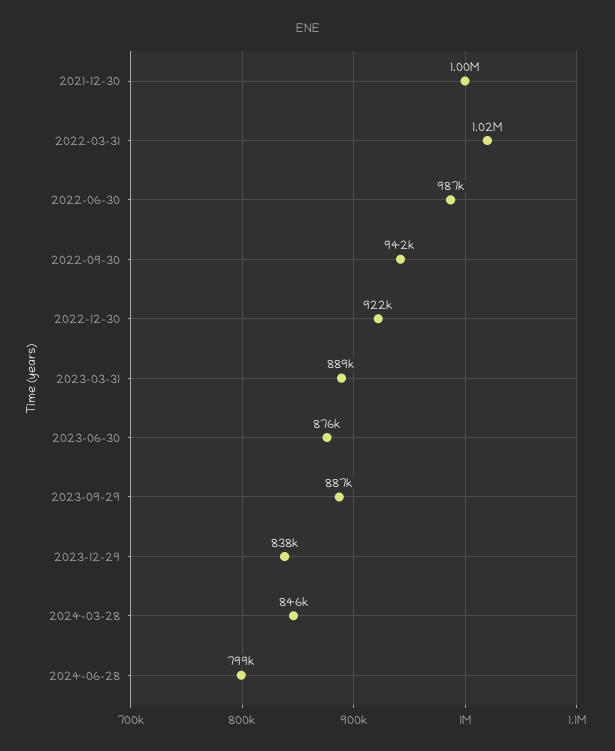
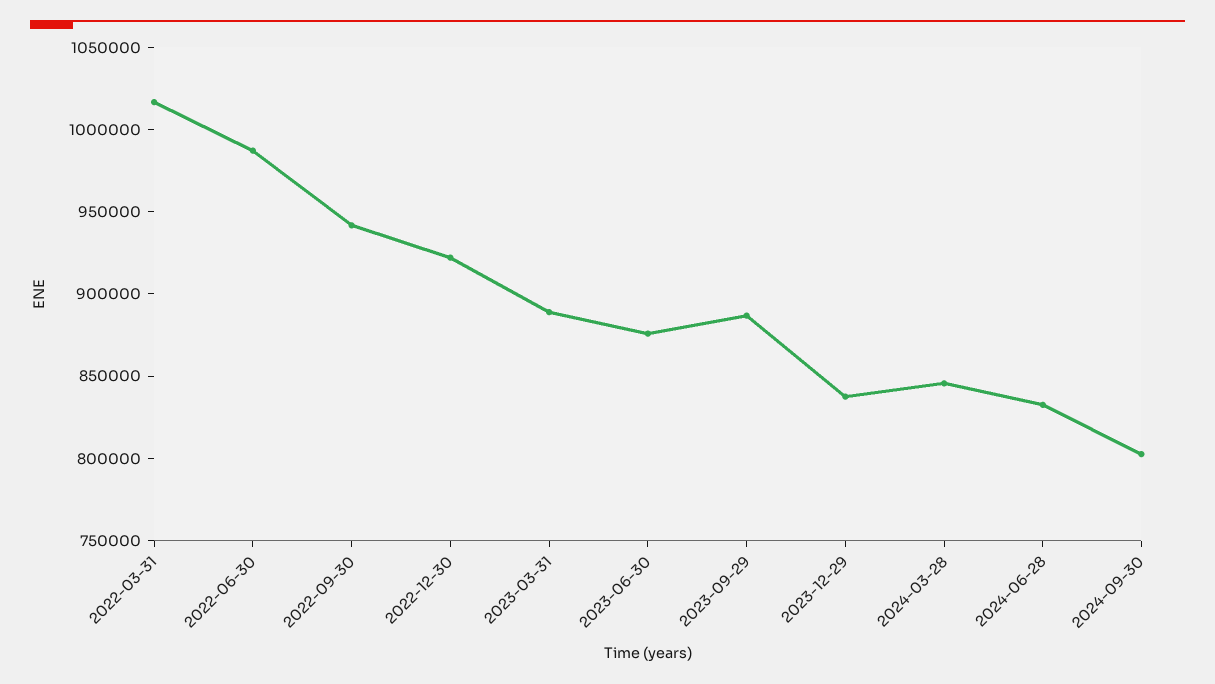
2021-12-30: 1000000 -> none
2024-06-28: 799000 -> 830000
2024-09-30: none -> 800000

